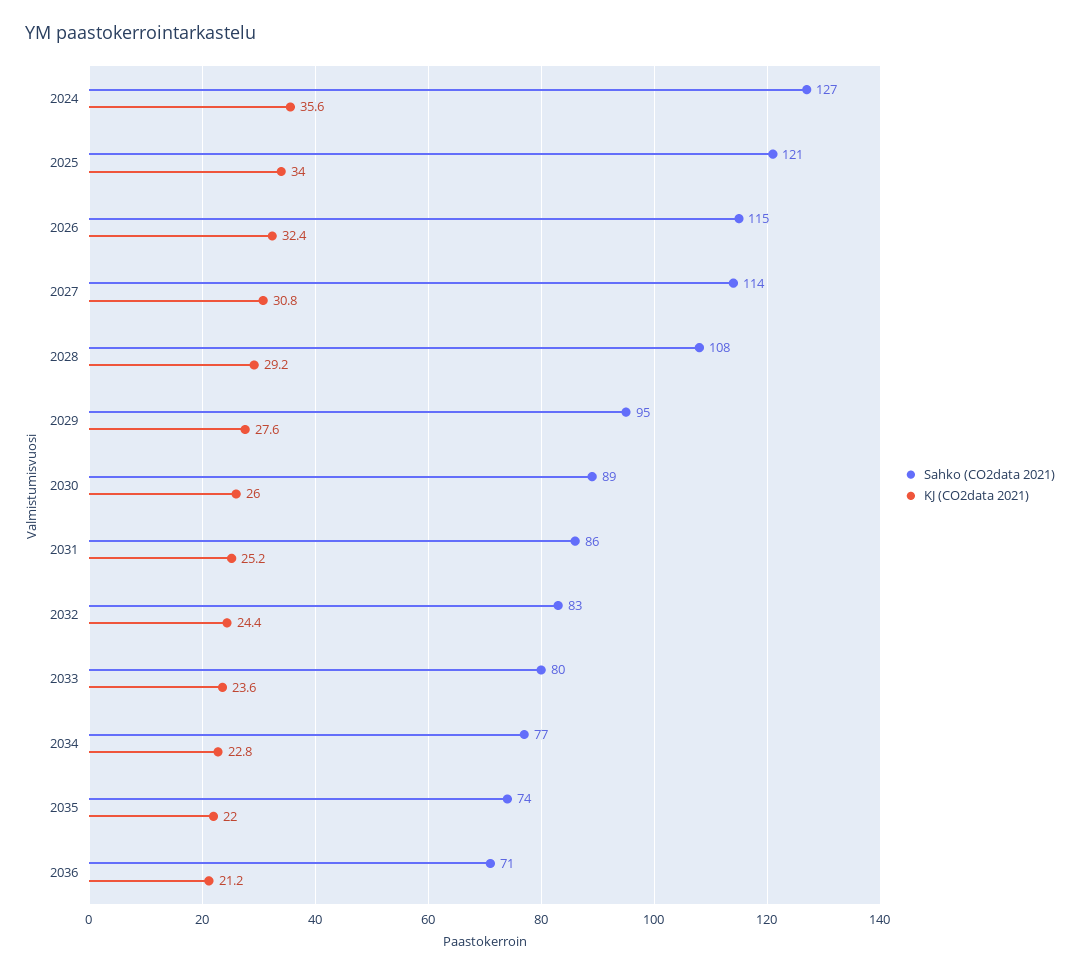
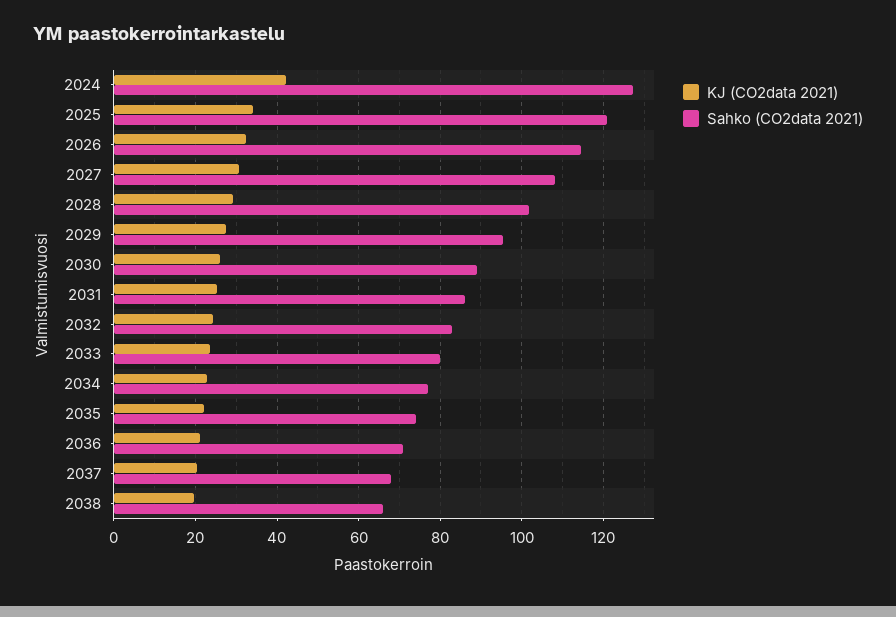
KJ (CO2data 2021), 2024: 35.6 -> 42
Sahko (CO2data 2021), 2027: 114 -> 108
Sahko (CO2data 2021), 2028: 108 -> 102
KJ (CO2data 2021), 2037: none -> 20
Sahko (CO2data 2021), 2037: none -> 68
KJ (CO2data 2021), 2038: none -> 20
Sahko (CO2data 2021), 2038: none -> 66

